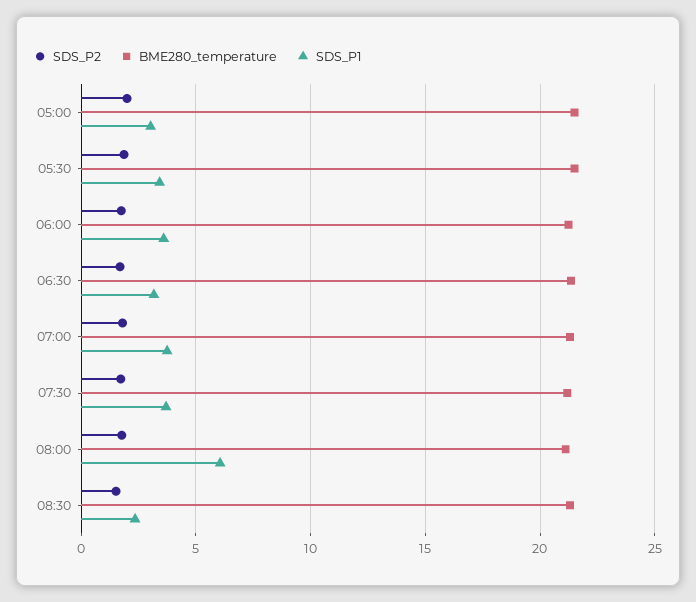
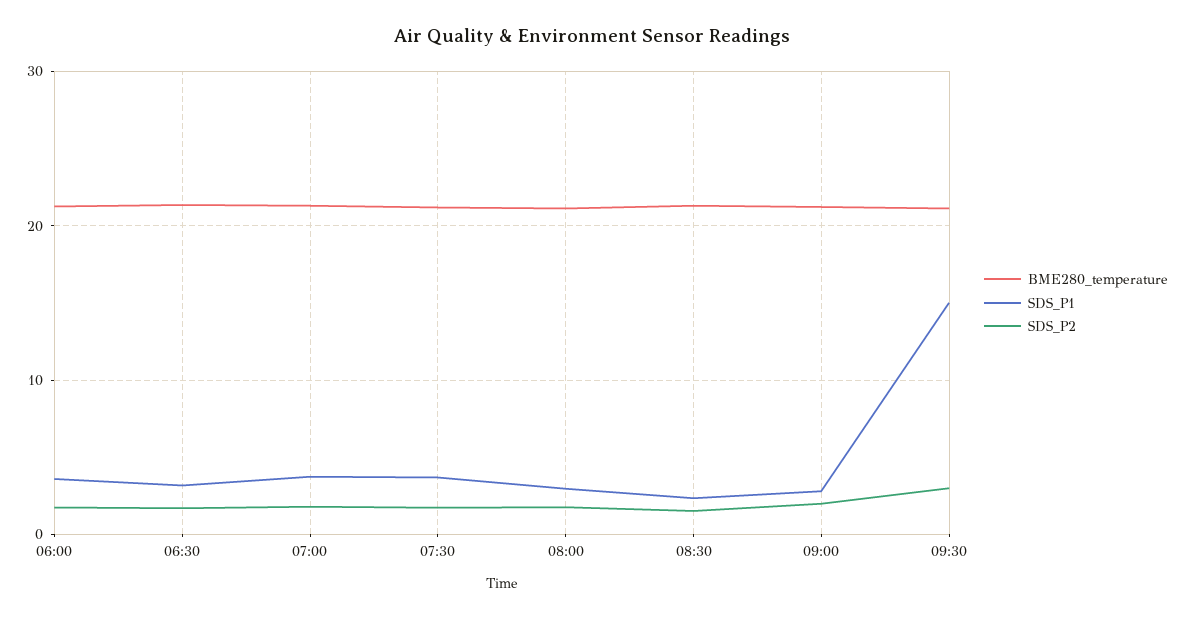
SDS_P2, 05:00: 2 -> none
BME280_temperature, 05:00: 21.5 -> none
SDS_P1, 05:00: 3 -> none
SDS_P2, 05:30: 2 -> none
BME280_temperature, 05:30: 21.5 -> none
SDS_P1, 05:30: 3.5 -> none
SDS_P1, 08:00: 6 -> 3
BME280_temperature, 09:00: none -> 21
SDS_P1, 09:00: none -> 3
SDS_P2, 09:00: none -> 2
BME280_temperature, 09:30: none -> 21
SDS_P1, 09:30: none -> 15
SDS_P2, 09:30: none -> 3

